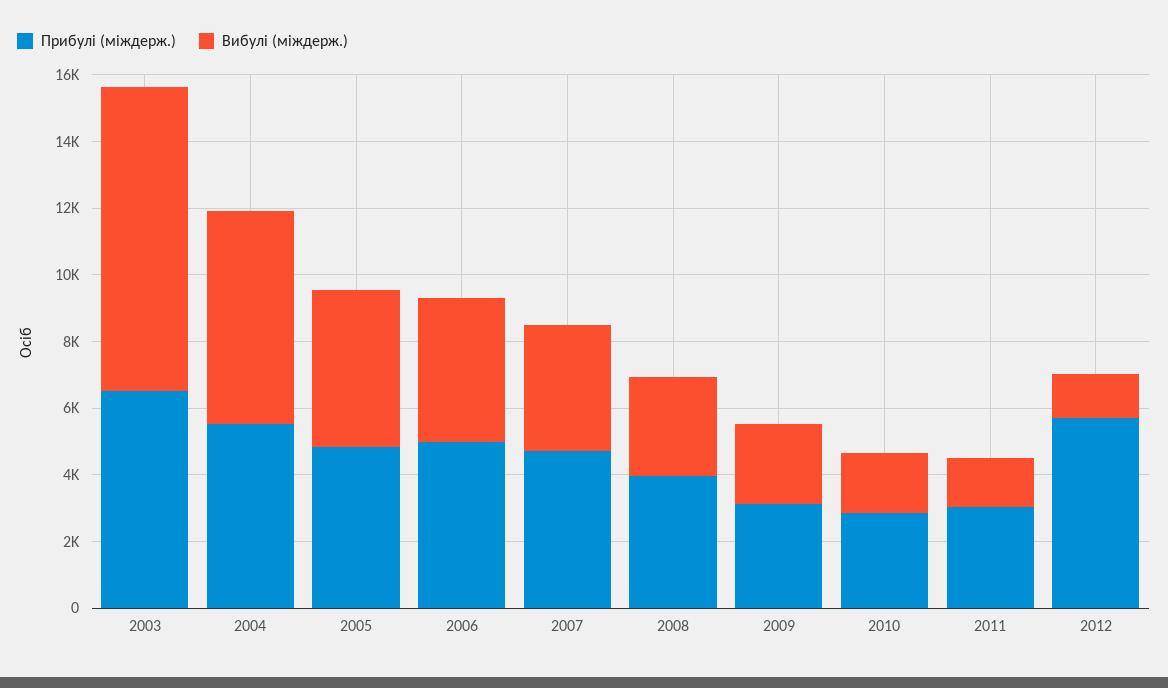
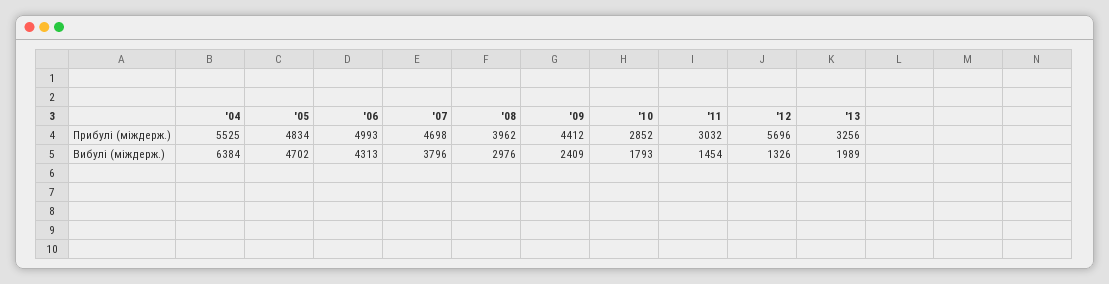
Прибулі (міждерж.), 2003: 6500 -> none
Вибулі (міждерж.), 2003: 9000 -> none
Прибулі (міждерж.), 2009: 3000 -> 4412
Прибулі (міждерж.), '13: none -> 3256
Вибулі (міждерж.), '13: none -> 1989

